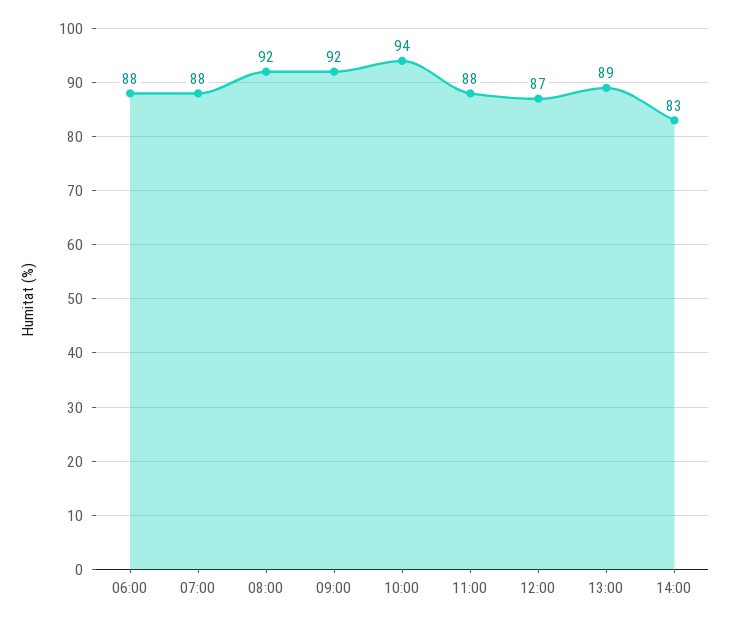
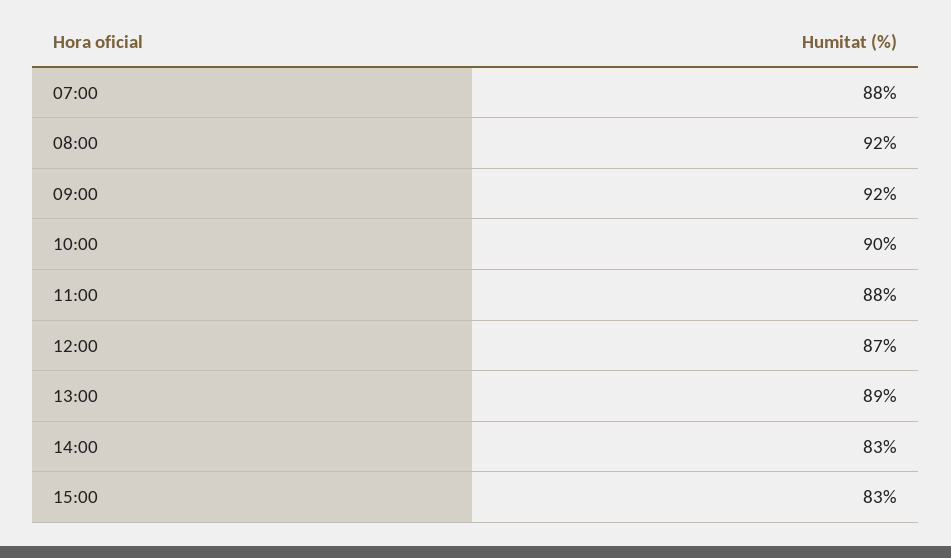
06:00: 88 -> none
10:00: 94 -> 90
15:00: none -> 83

